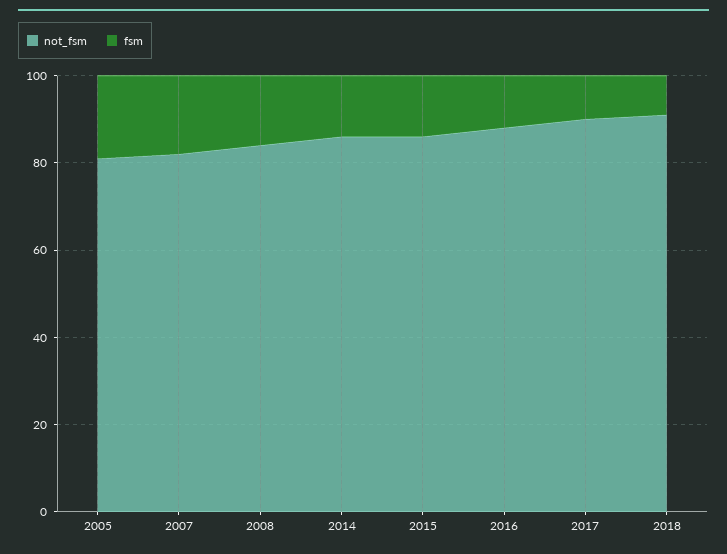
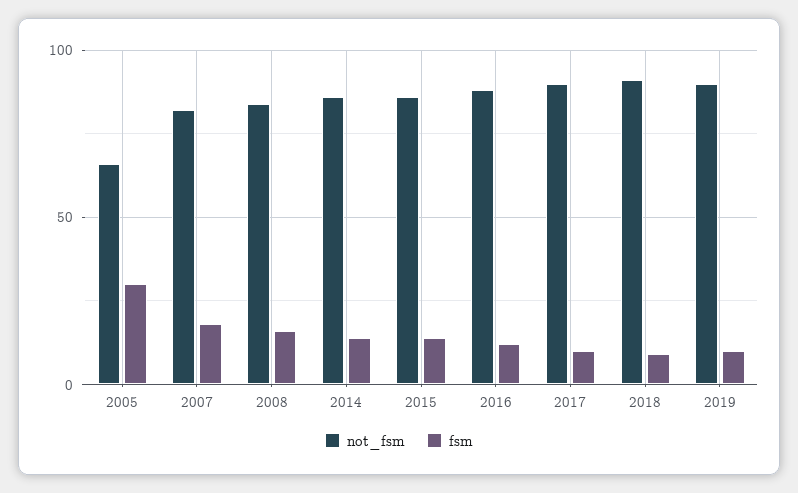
not_fsm, 2005: 80 -> 65
fsm, 2005: 20 -> 30
not_fsm, 2019: none -> 90
fsm, 2019: none -> 10

